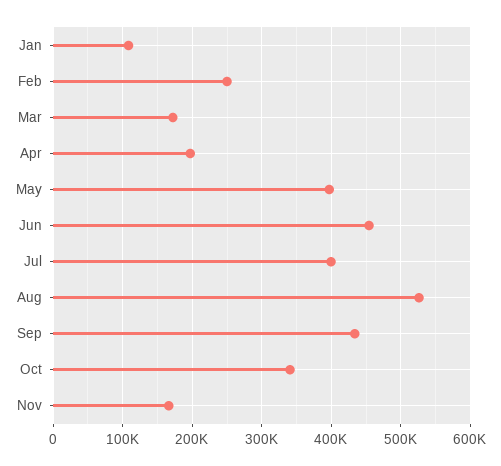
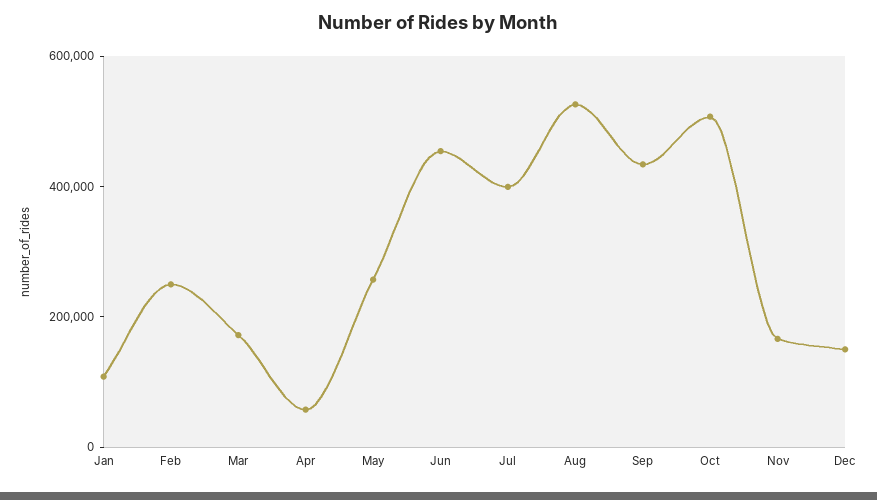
Apr: 200000 -> 50000
May: 400000 -> 250000
Oct: 340000 -> 500000
Dec: none -> 150000

